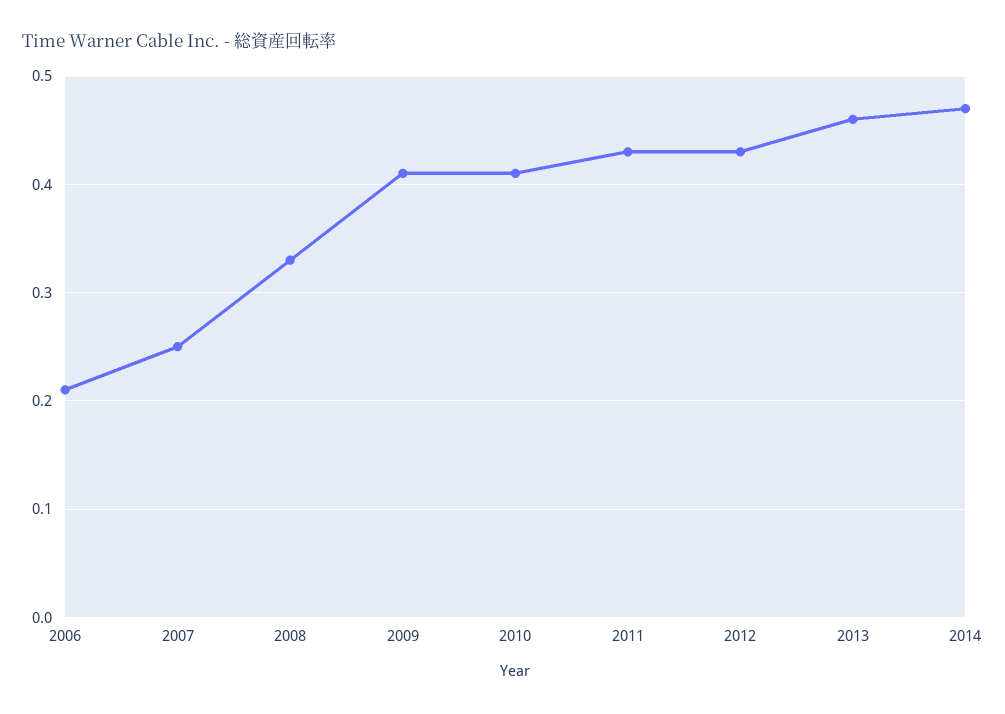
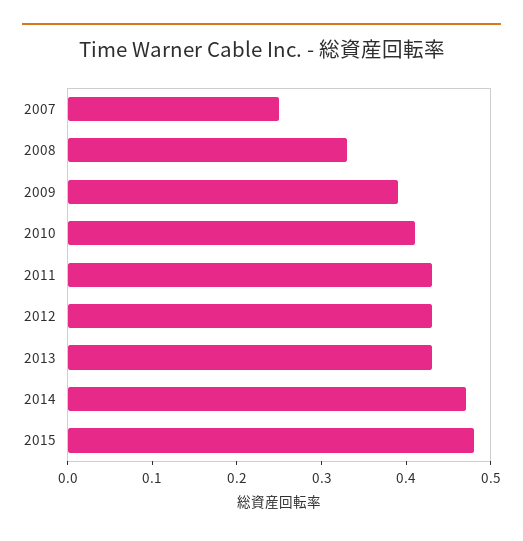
2006: 0.21 -> none
2009: 0.41 -> 0.39
2013: 0.46 -> 0.43
2015: none -> 0.48

